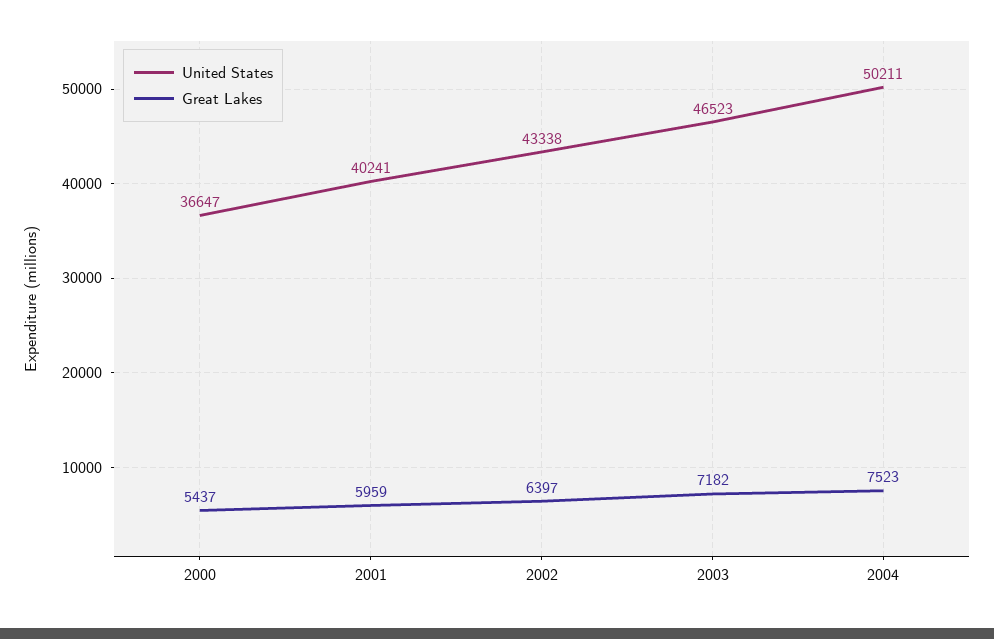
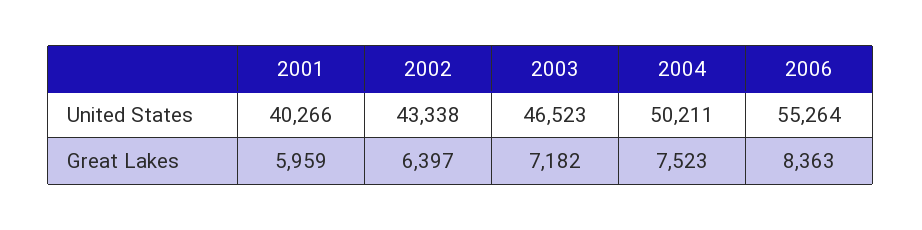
United States, 2000: 36647 -> none
Great Lakes, 2000: 5437 -> none
United States, 2001: 40241 -> 40266
United States, 2006: none -> 55264
Great Lakes, 2006: none -> 8363

